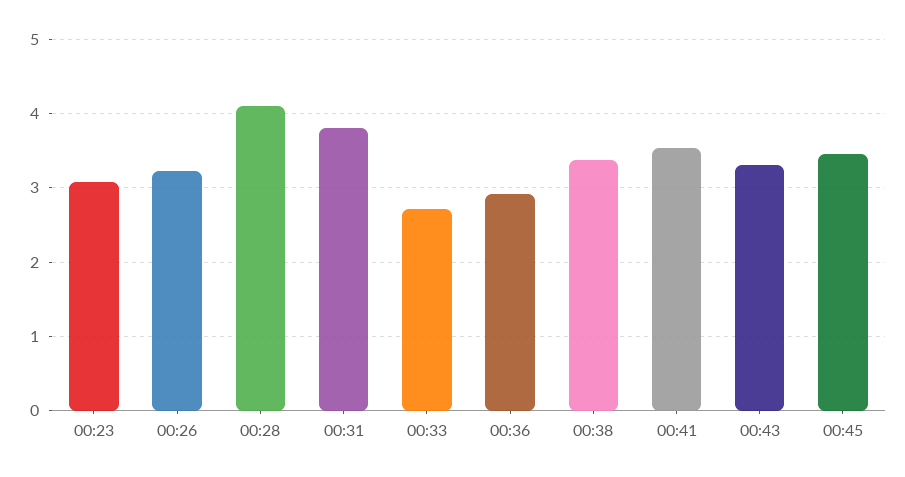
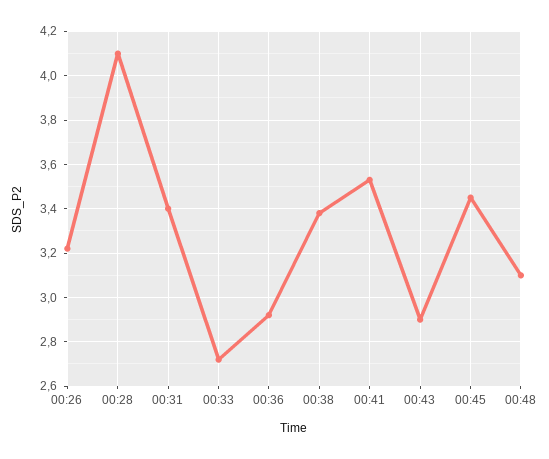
00:23: 3.1 -> none
00:31: 3.8 -> 3.4
00:43: 3.3 -> 2.9
00:48: none -> 3.1

